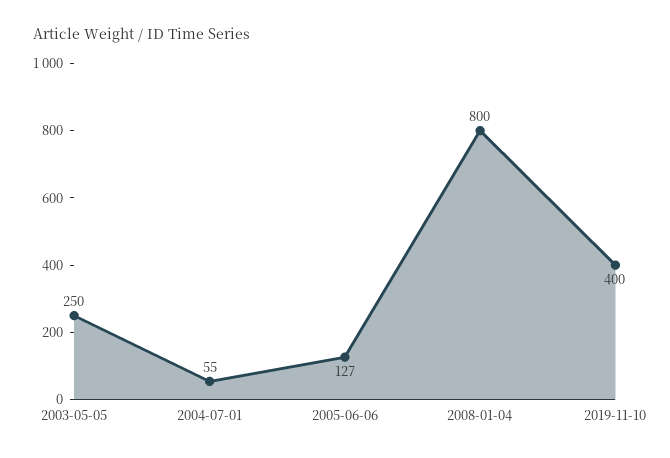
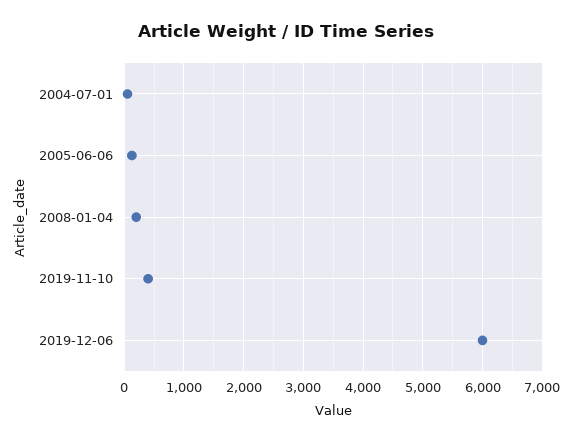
2003-05-05: 250 -> none
2008-01-04: 800 -> 200
2019-12-06: none -> 6000

